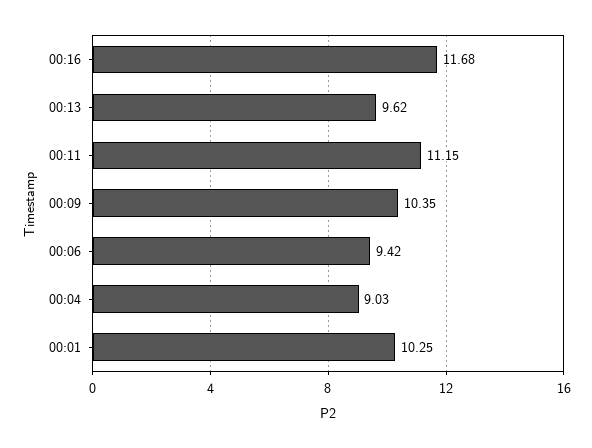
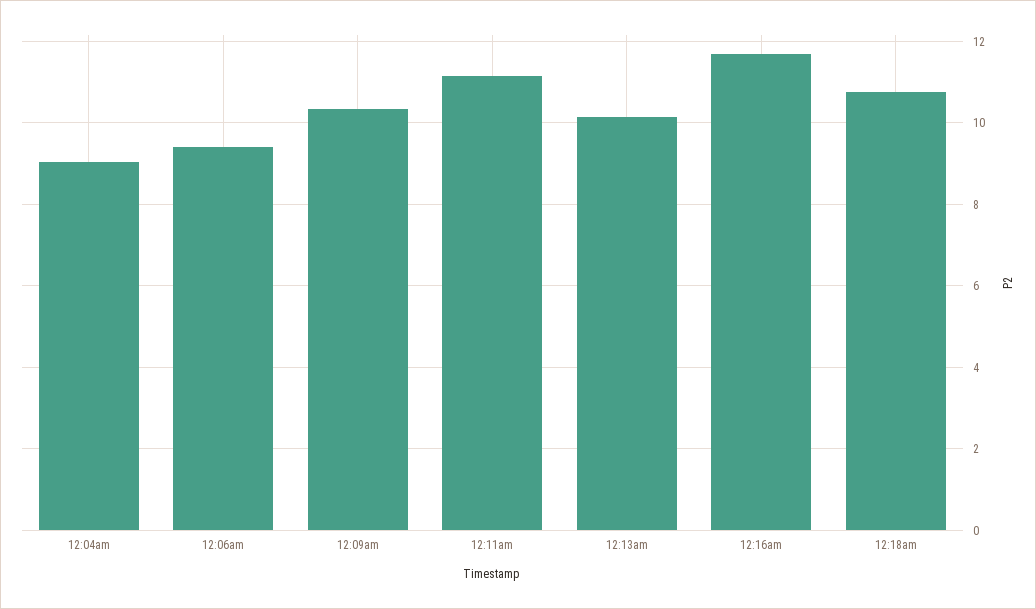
00:13: 9.62 -> 10.2
00:01: 10.25 -> none
12:18am: none -> 10.8

